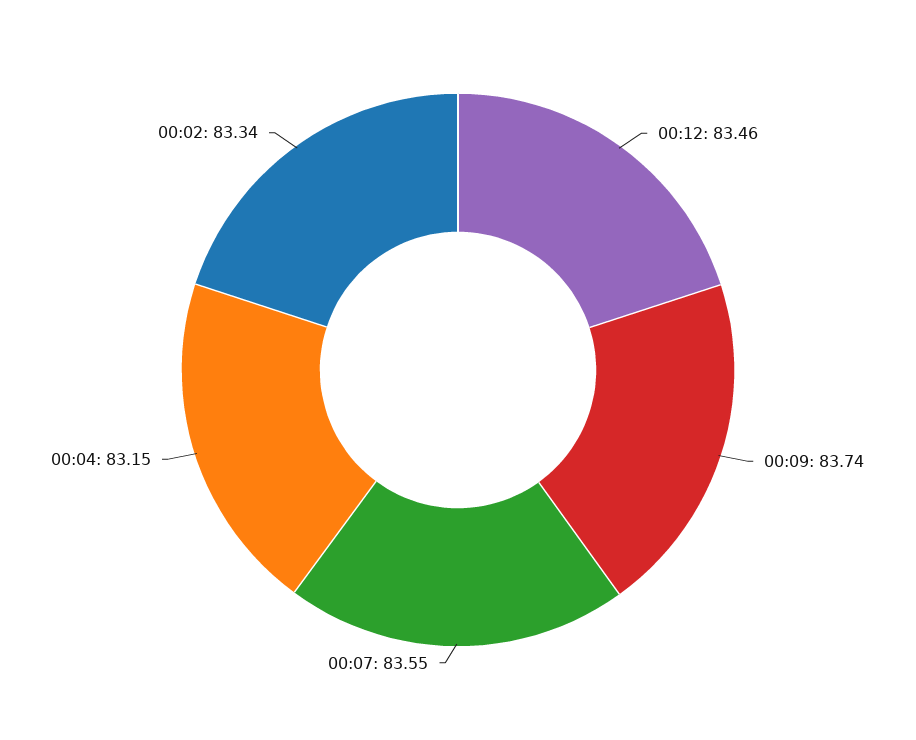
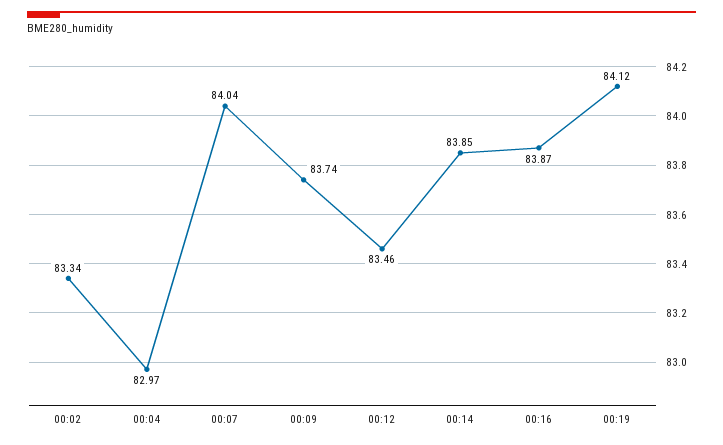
00:07: 83.55 -> 84.04
00:04: 83.15 -> 82.97
00:14: none -> 83.85
00:16: none -> 83.87
00:19: none -> 84.12

